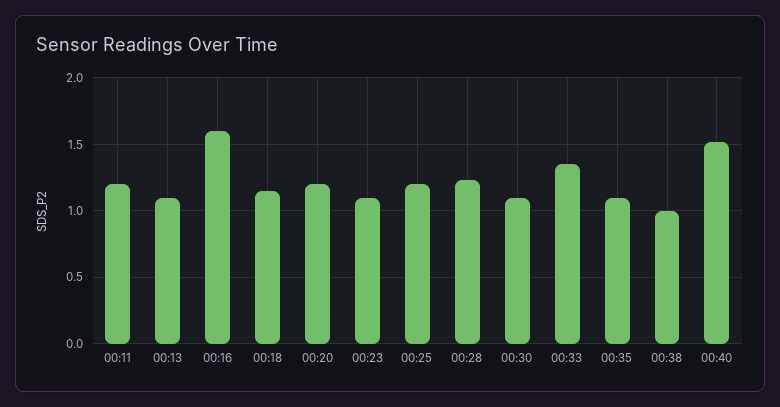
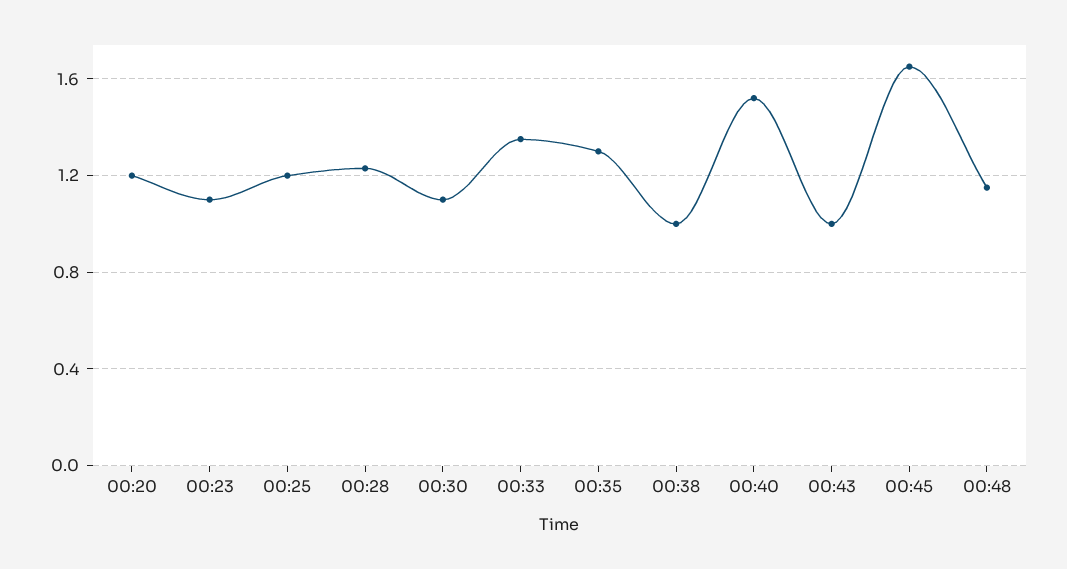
00:11: 1.2 -> none
00:13: 1.1 -> none
00:16: 1.6 -> none
00:18: 1.15 -> none
00:35: 1.1 -> 1.3
00:43: none -> 1
00:45: none -> 1.65
00:48: none -> 1.15

